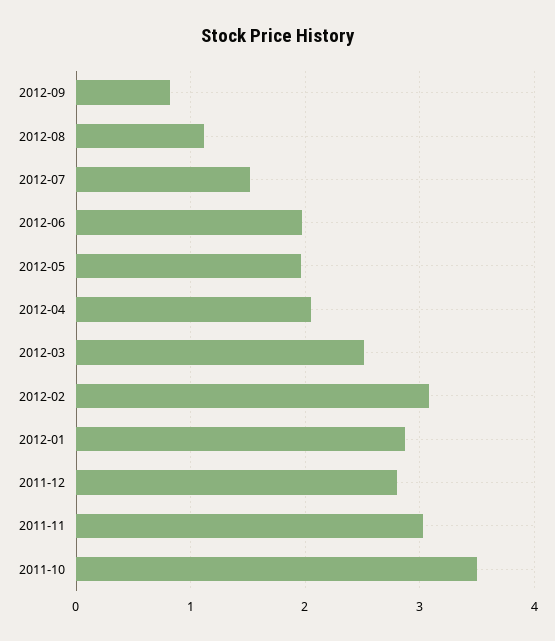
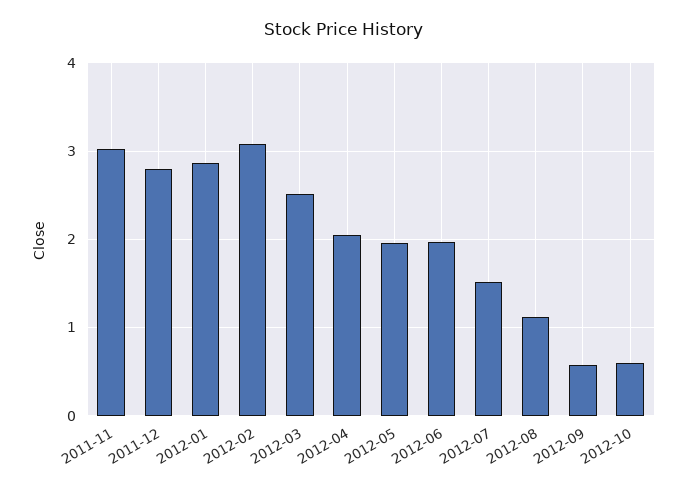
2012-09: 0.8 -> 0.6
2011-10: 3.5 -> none
2012-10: none -> 0.6

